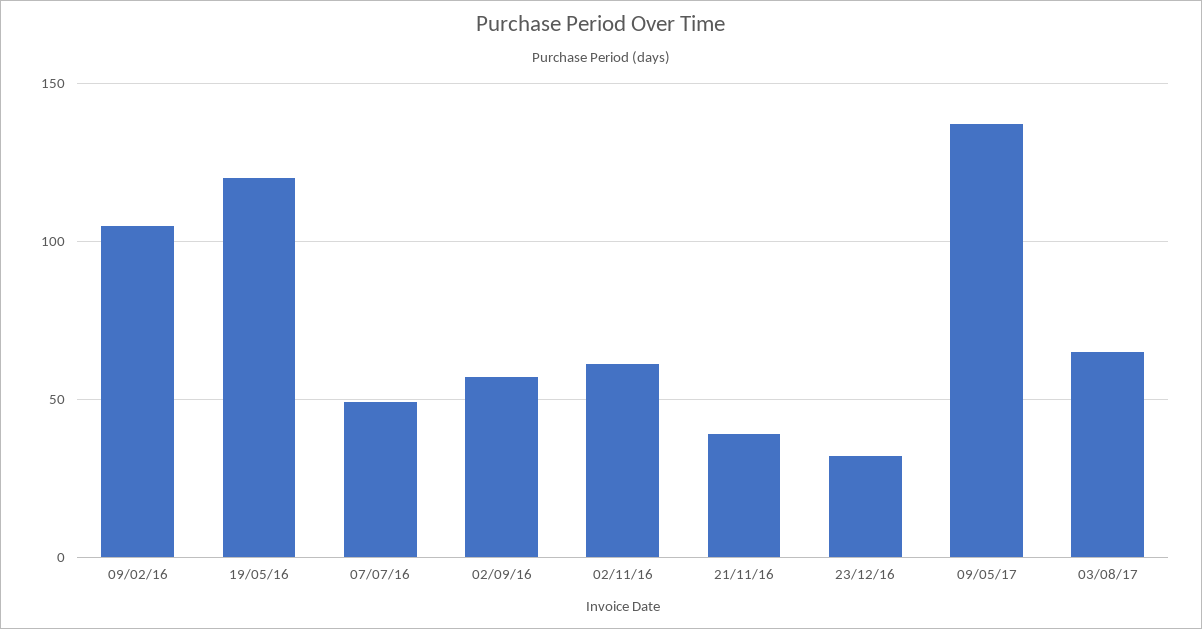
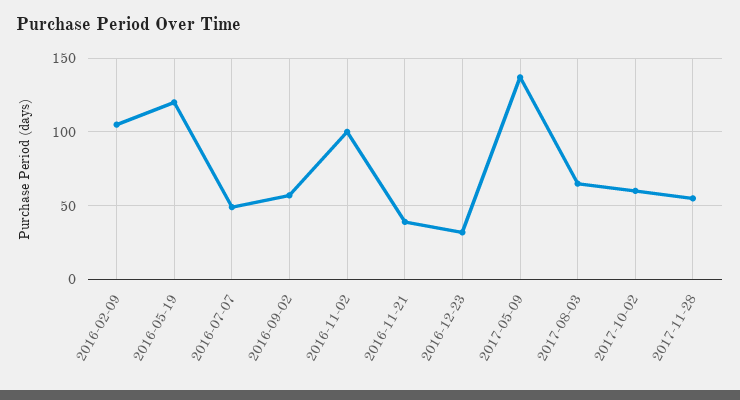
02/11/16: 60 -> 100
2017-10-02: none -> 60
2017-11-28: none -> 55

